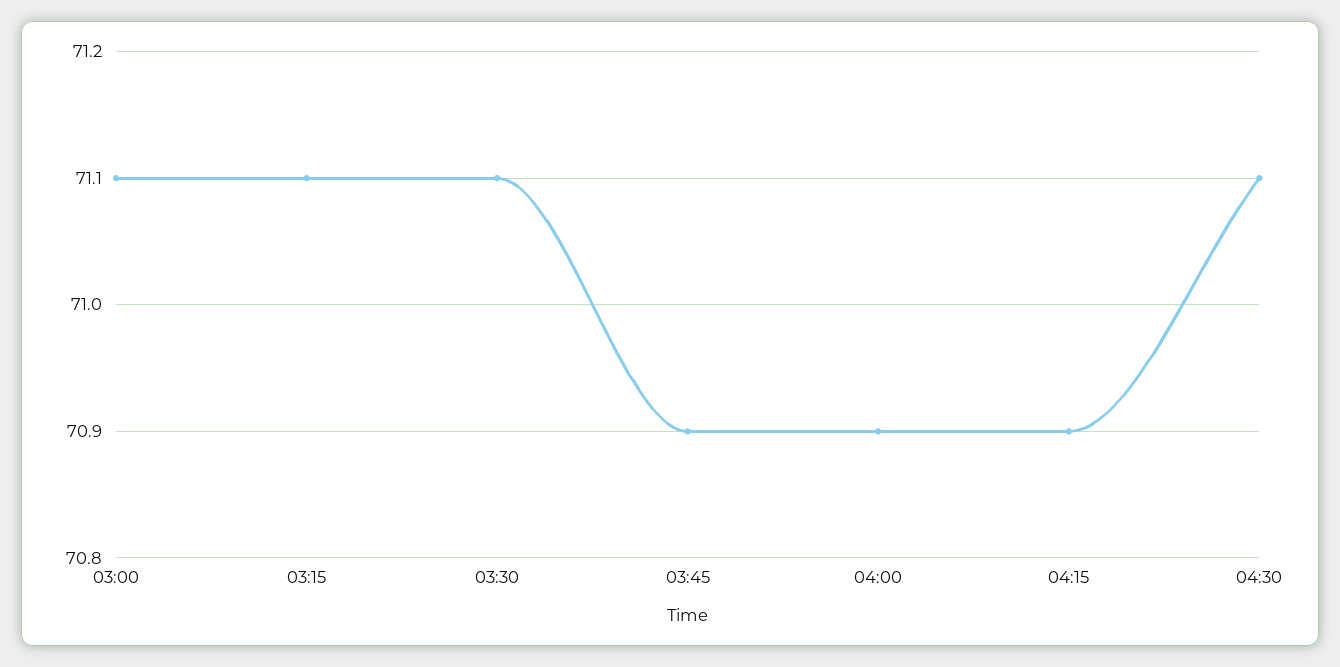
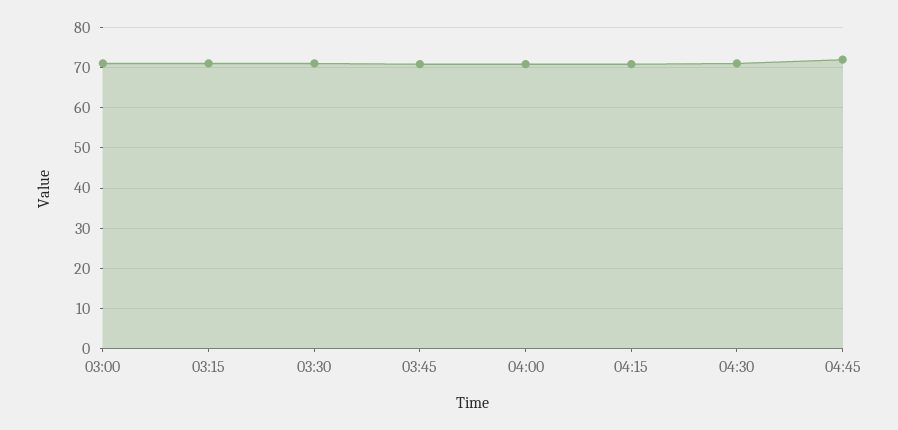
04:45: none -> 72

